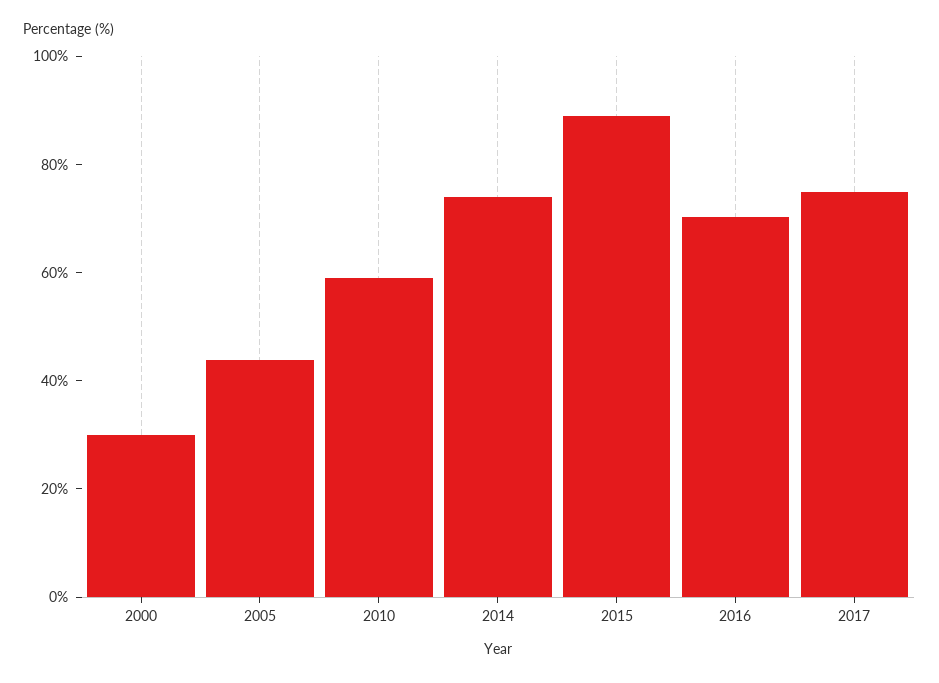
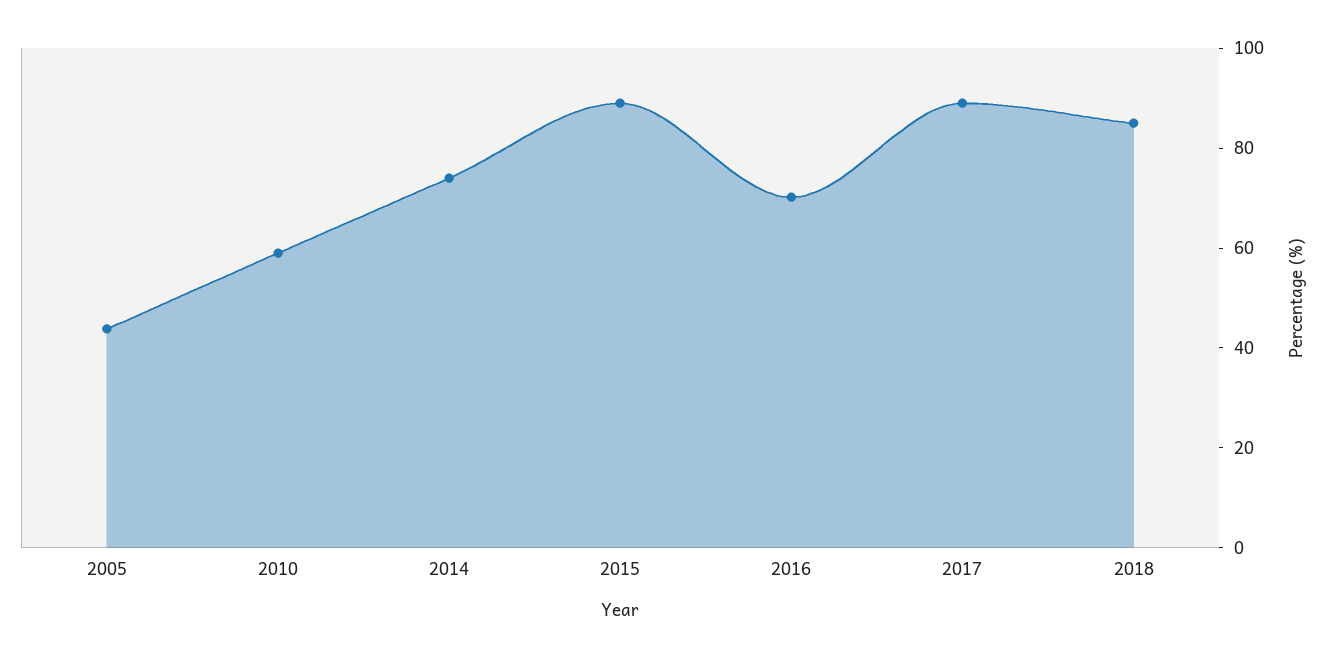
2000: 30 -> none
2017: 75 -> 90
2018: none -> 85

